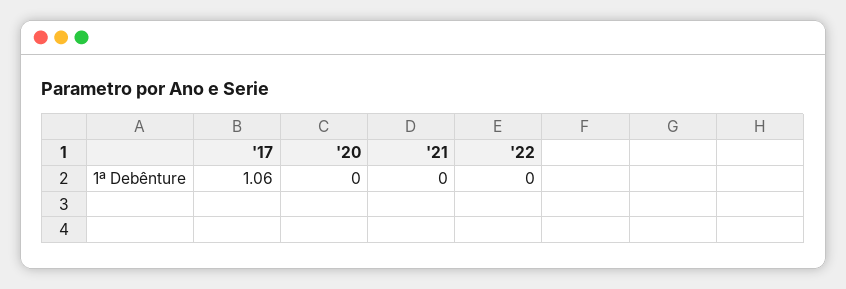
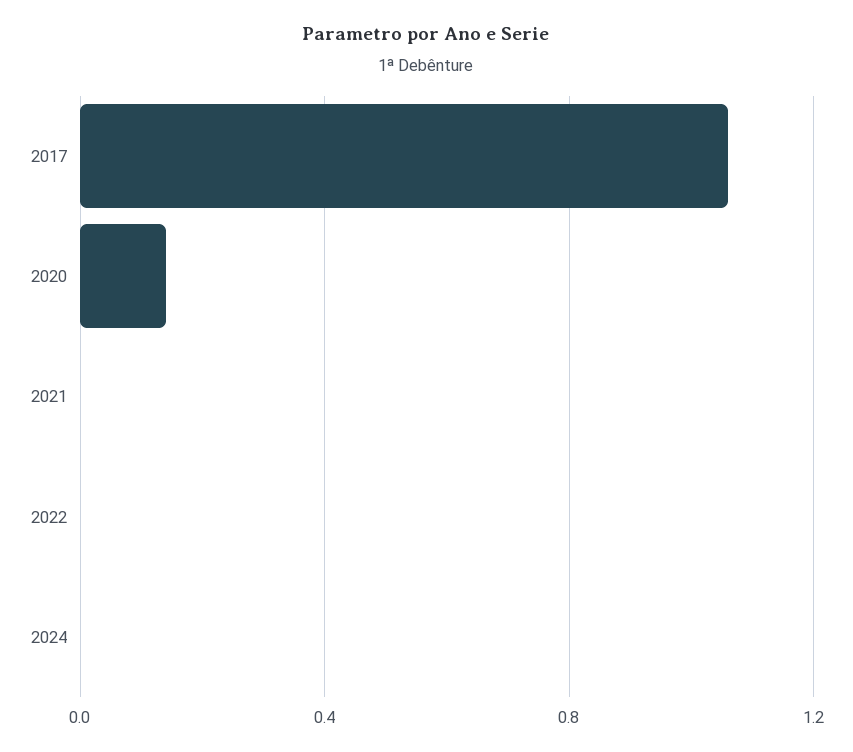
'20: 0 -> 0.15
2024: none -> 0

